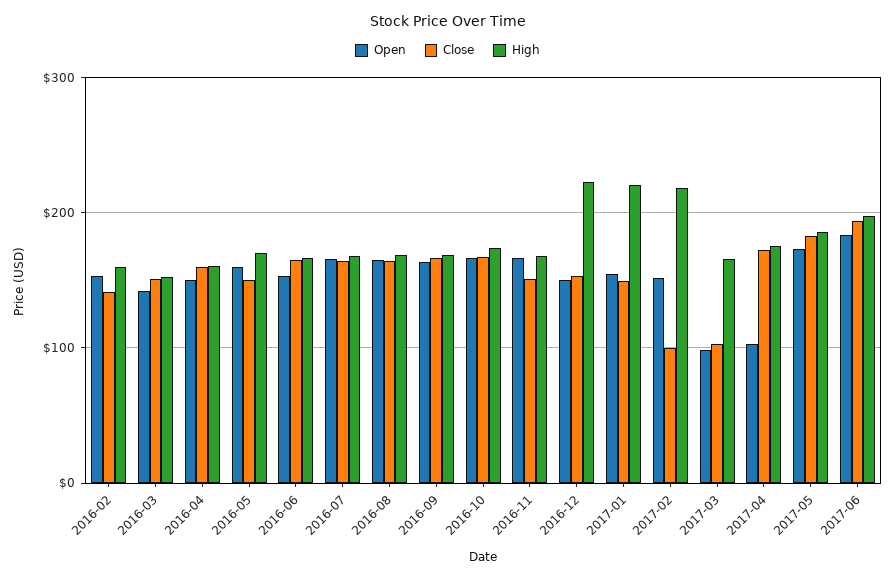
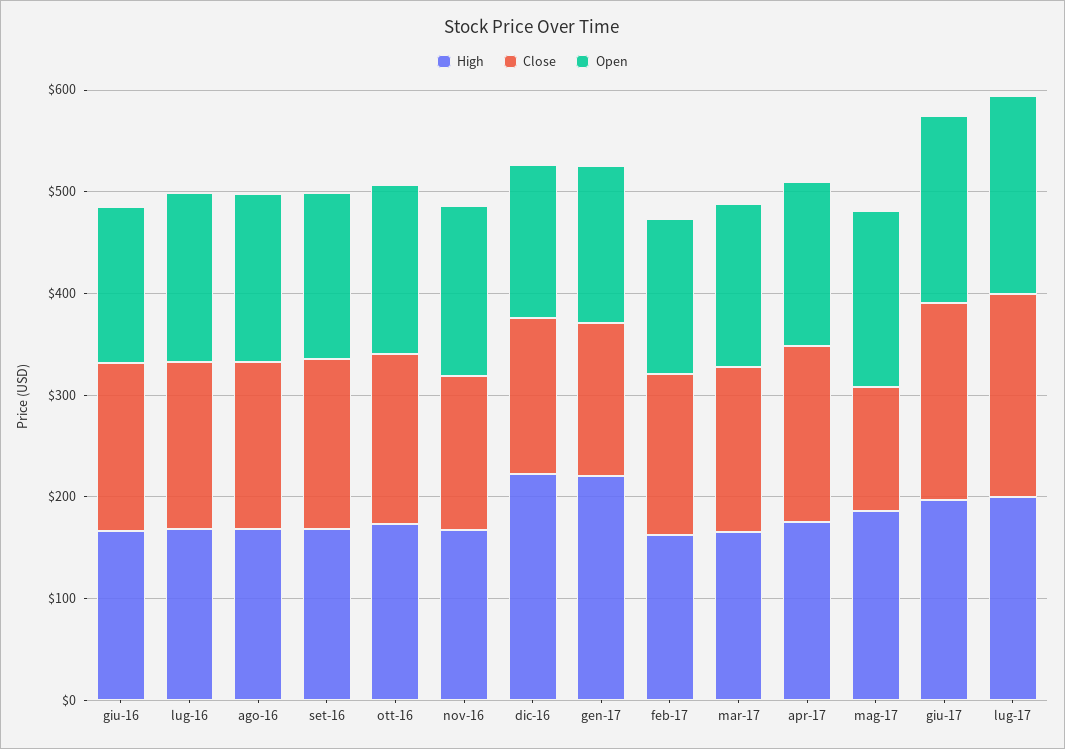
Open, 2016-02: 150 -> none
Close, 2016-02: 140 -> none
High, 2016-02: 160 -> none
Open, 2016-03: 140 -> none
Close, 2016-03: 150 -> none
High, 2016-03: 150 -> none
Open, 2016-04: 150 -> none
Close, 2016-04: 160 -> none
High, 2016-04: 160 -> none
Open, 2016-05: 160 -> none
Close, 2016-05: 150 -> none
High, 2016-05: 170 -> none
Close, 2017-02: 100 -> 160
High, 2017-02: 220 -> 160
Open, 2017-03: 100 -> 160
Close, 2017-03: 100 -> 160
Open, 2017-04: 100 -> 160
Close, 2017-05: 180 -> 120
High, lug-17: none -> 200
Close, lug-17: none -> 200
Open, lug-17: none -> 200

